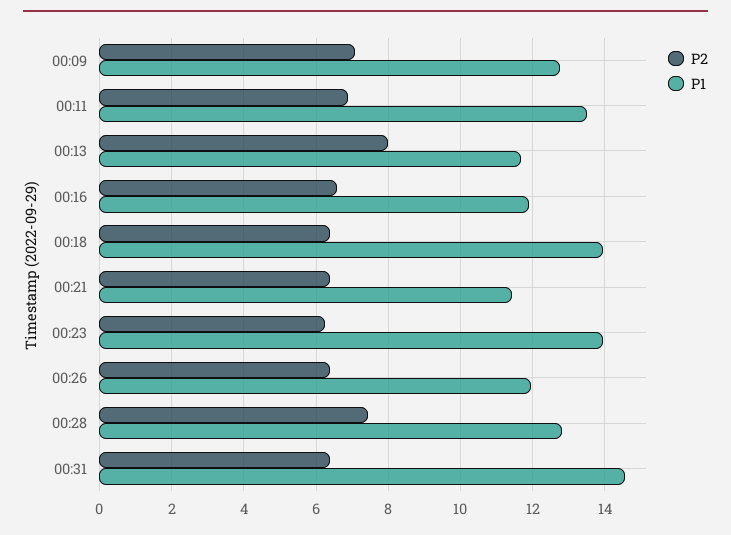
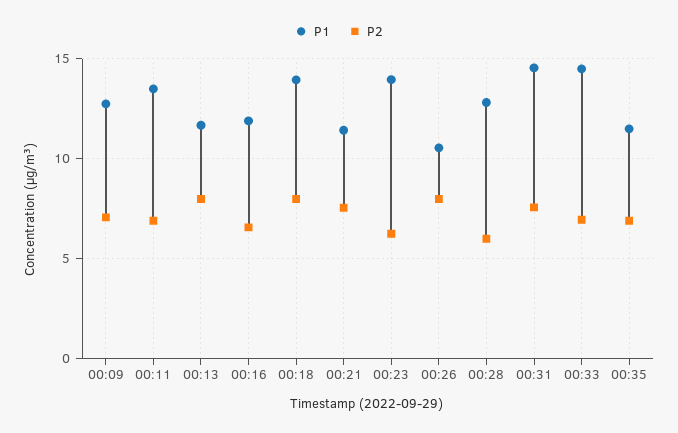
P2, 00:18: 6.4 -> 8
P2, 00:21: 6.4 -> 7.5
P2, 00:26: 6.4 -> 8
P1, 00:26: 12 -> 10.5
P2, 00:28: 7.4 -> 6
P2, 00:31: 6.4 -> 7.5
P1, 00:33: none -> 14.5
P2, 00:33: none -> 7
P1, 00:35: none -> 11.5
P2, 00:35: none -> 7

